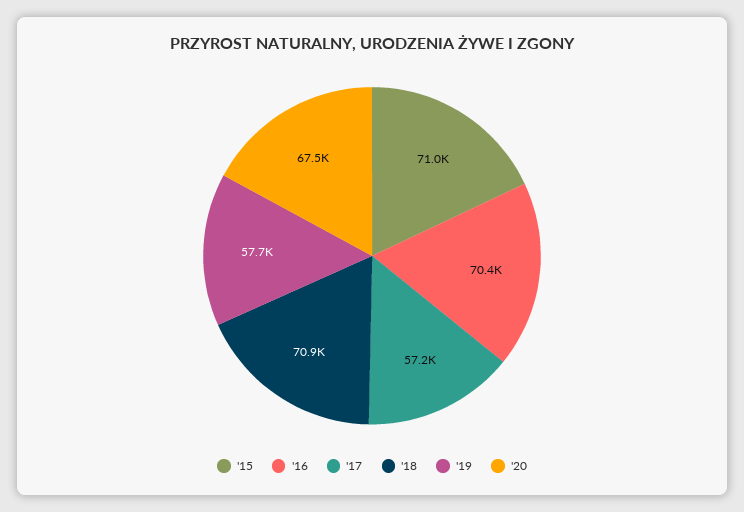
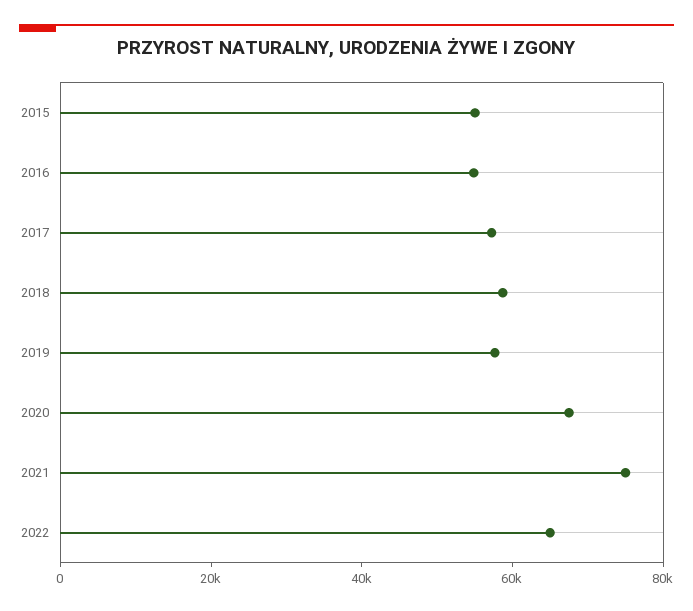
'15: 71000 -> 55000
'16: 70400 -> 55000
'18: 70900 -> 60000
2021: none -> 75000
2022: none -> 65000

